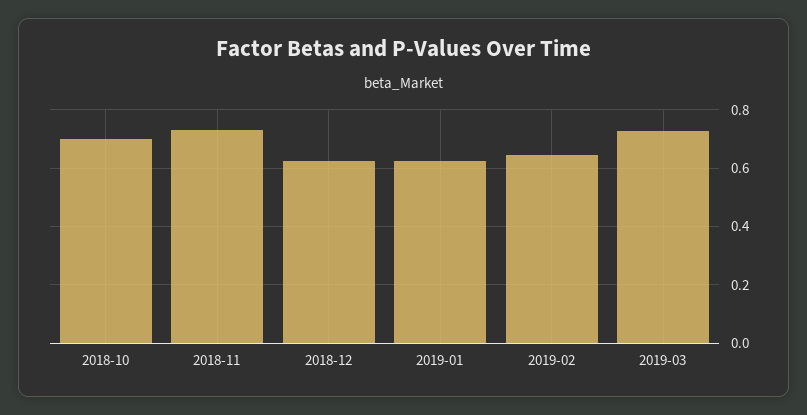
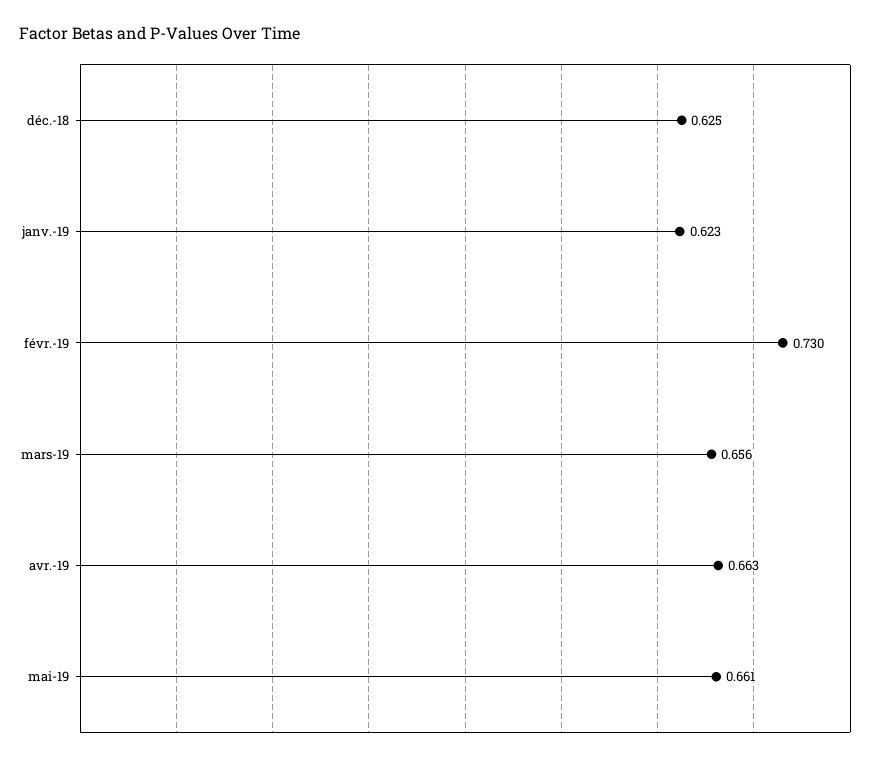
2018-10: 0.7 -> none
2018-11: 0.725 -> none
2019-02: 0.65 -> 0.73
2019-03: 0.725 -> 0.656
avr.-19: none -> 0.663
mai-19: none -> 0.661

